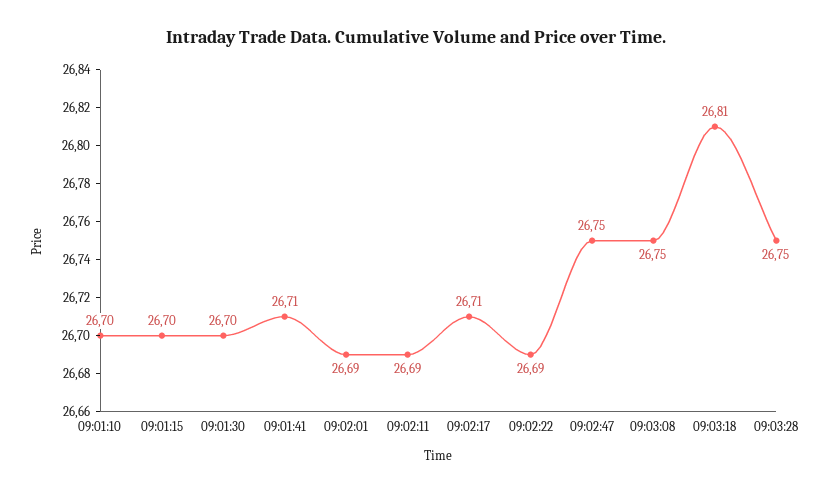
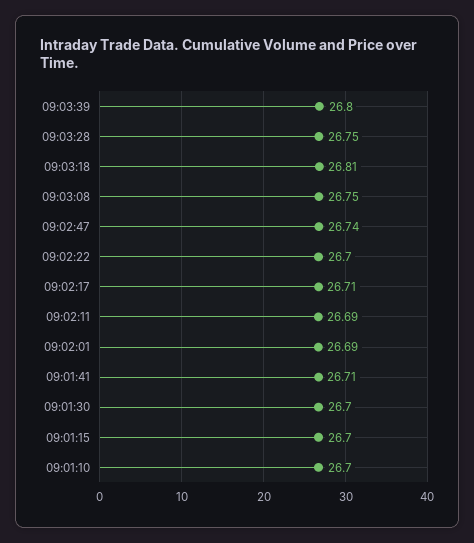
09:02:22: 26.69 -> 26.7
09:02:47: 26.75 -> 26.74
09:03:39: none -> 26.8

